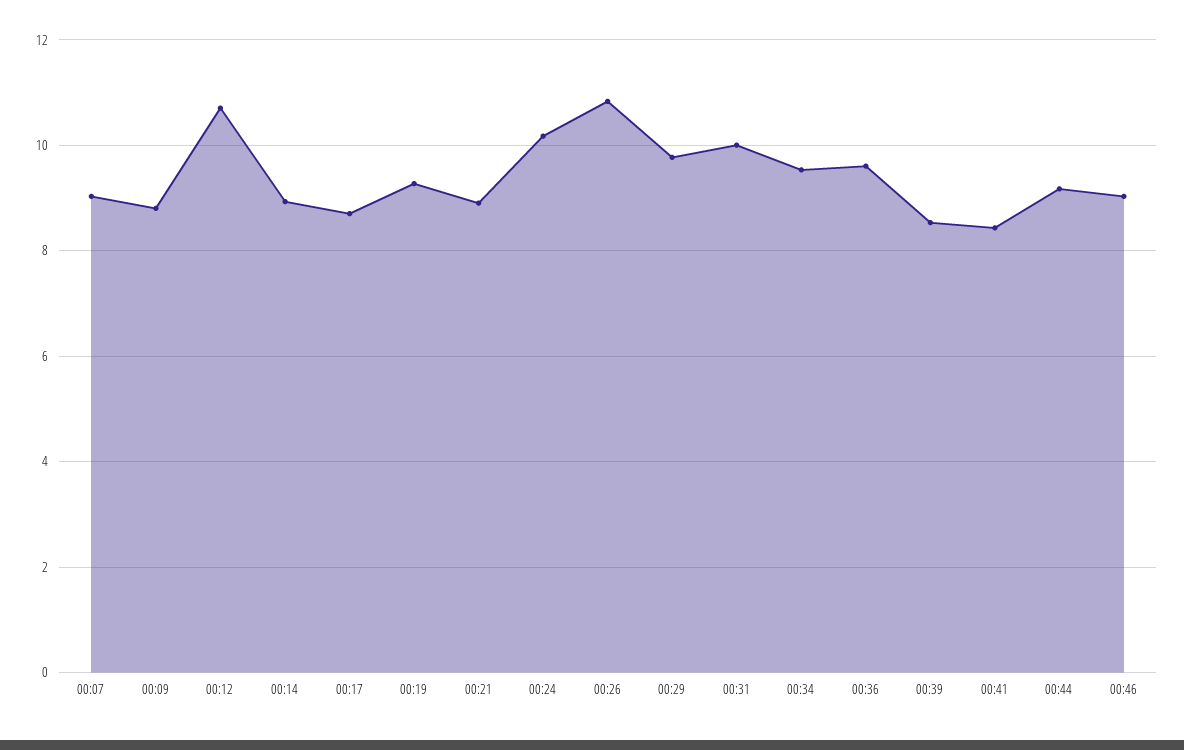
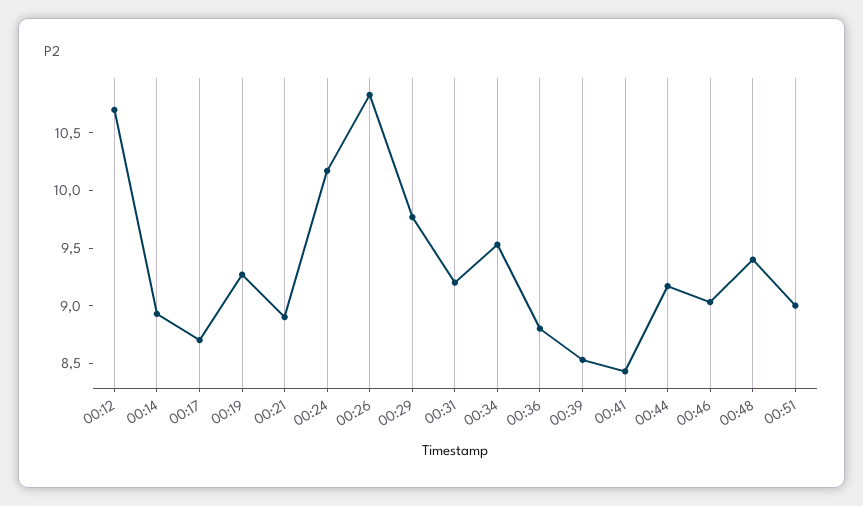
00:07: 9 -> none
00:09: 8.8 -> none
00:31: 10 -> 9.2
00:36: 9.6 -> 8.8
00:48: none -> 9.4
00:51: none -> 9

